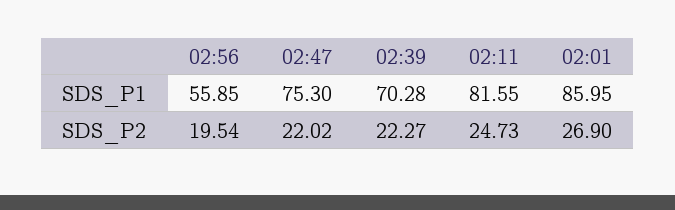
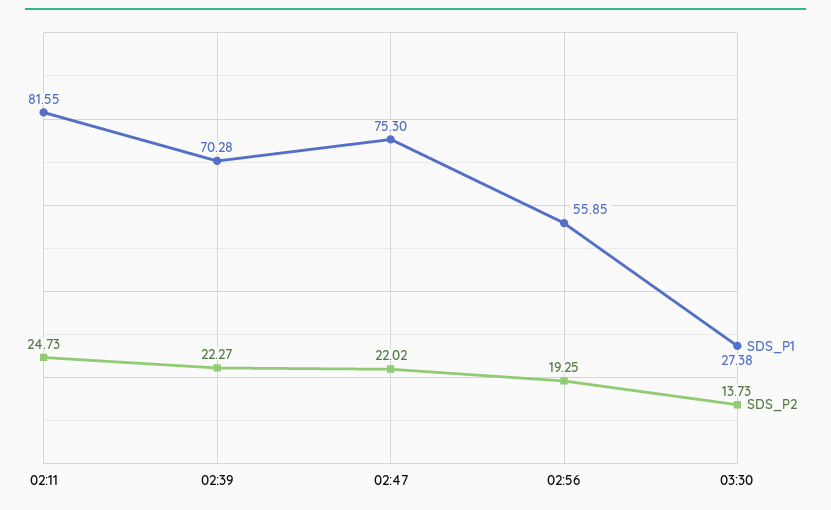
SDS_P1, 02:01: 85.95 -> none
SDS_P2, 02:56: 19.54 -> 19.25
SDS_P2, 02:01: 26.9 -> none
SDS_P1, 03:30: none -> 27.38
SDS_P2, 03:30: none -> 13.73

